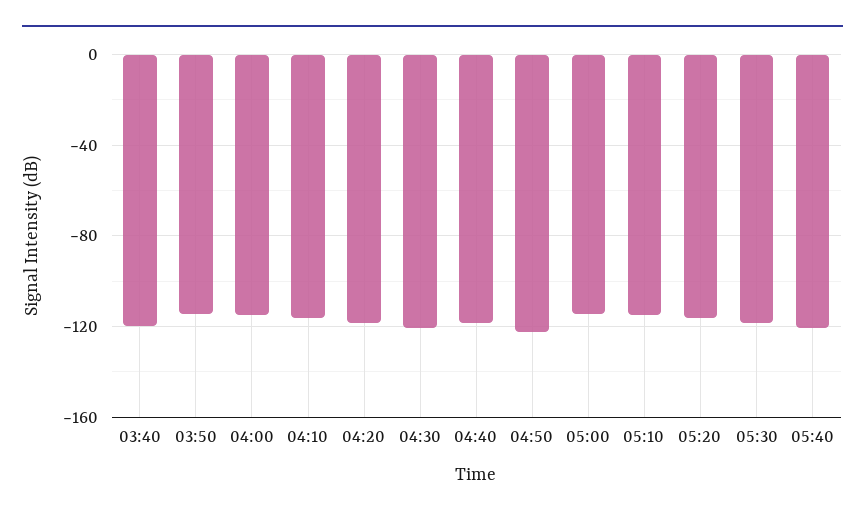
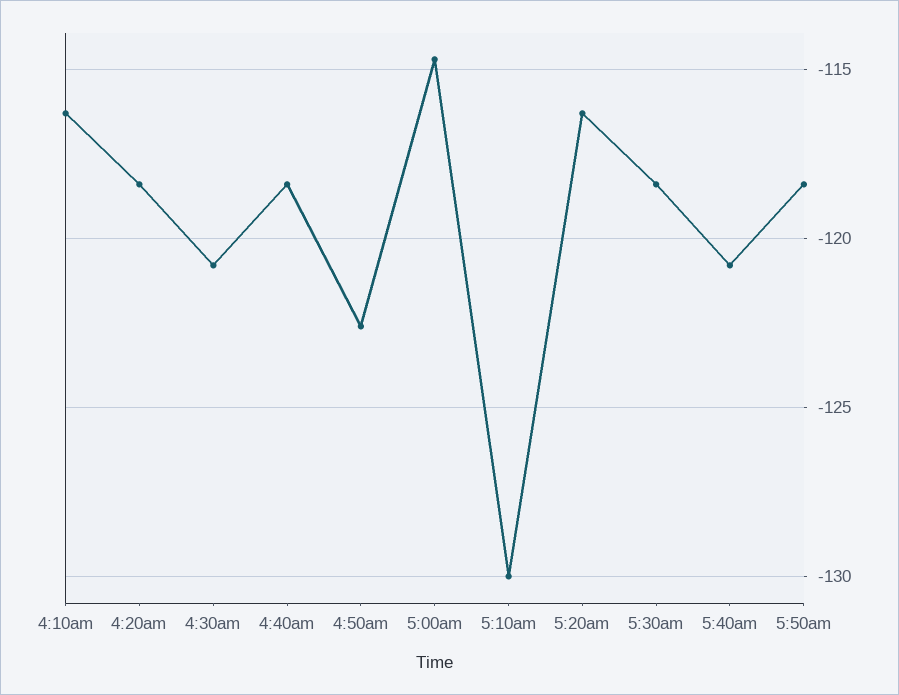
03:40: -120 -> none
03:50: -115 -> none
04:00: -115 -> none
05:10: -115 -> -130
5:50am: none -> -118.5

